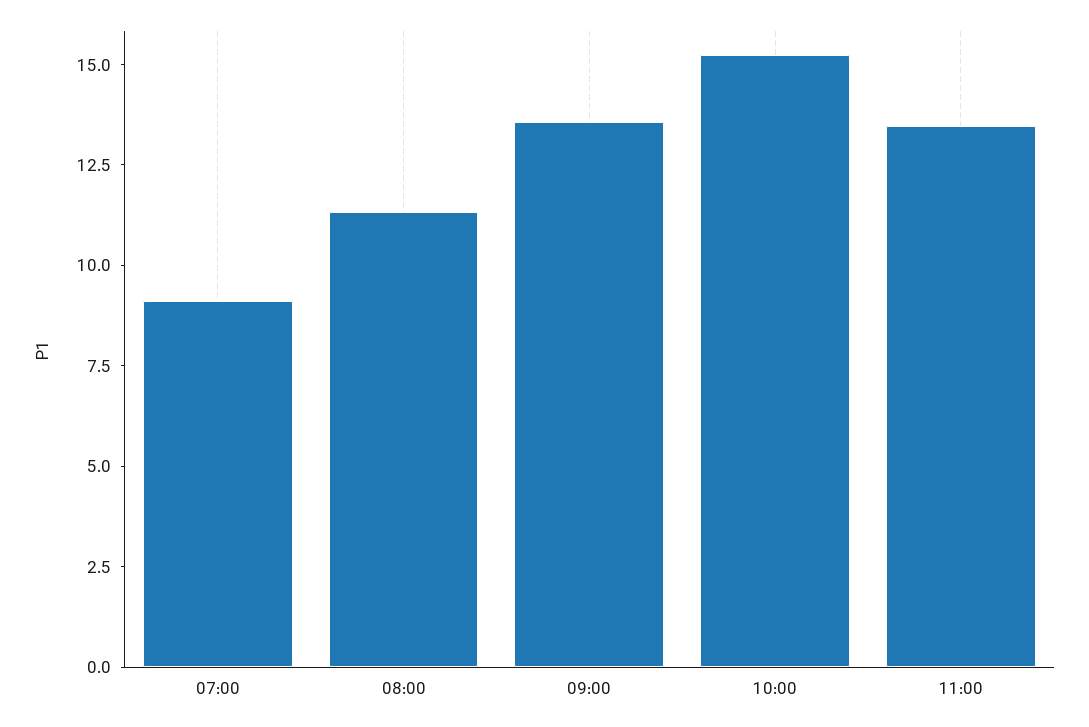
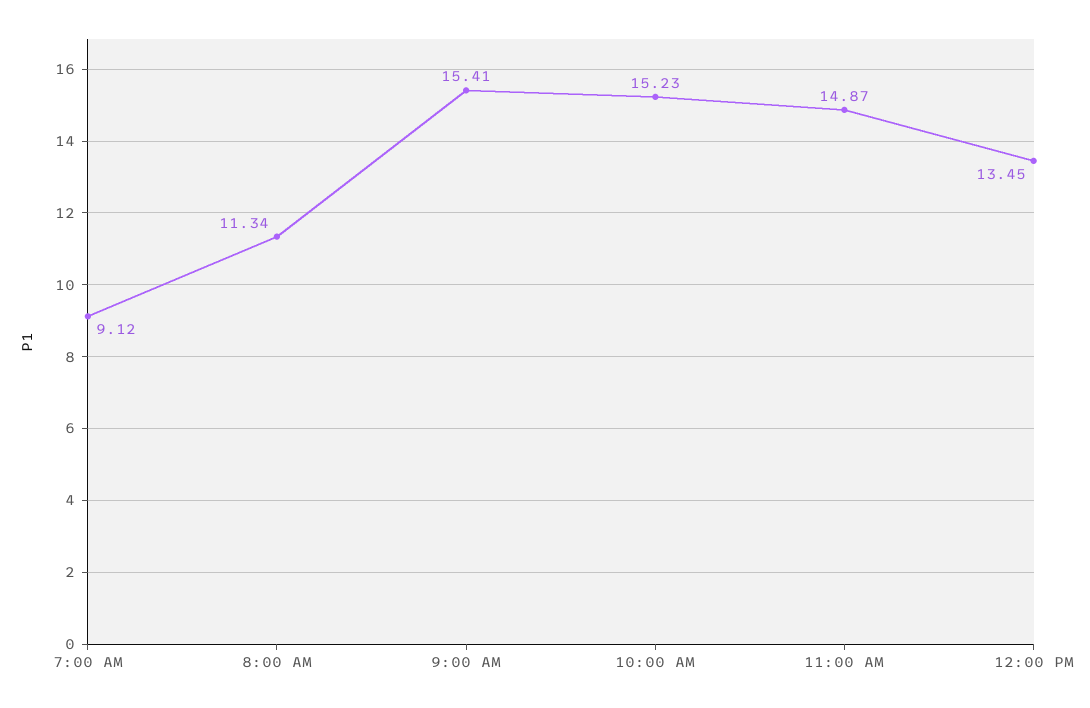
09:00: 13.5 -> 15.41
11:00: 13.5 -> 14.87
12:00 PM: none -> 13.45

